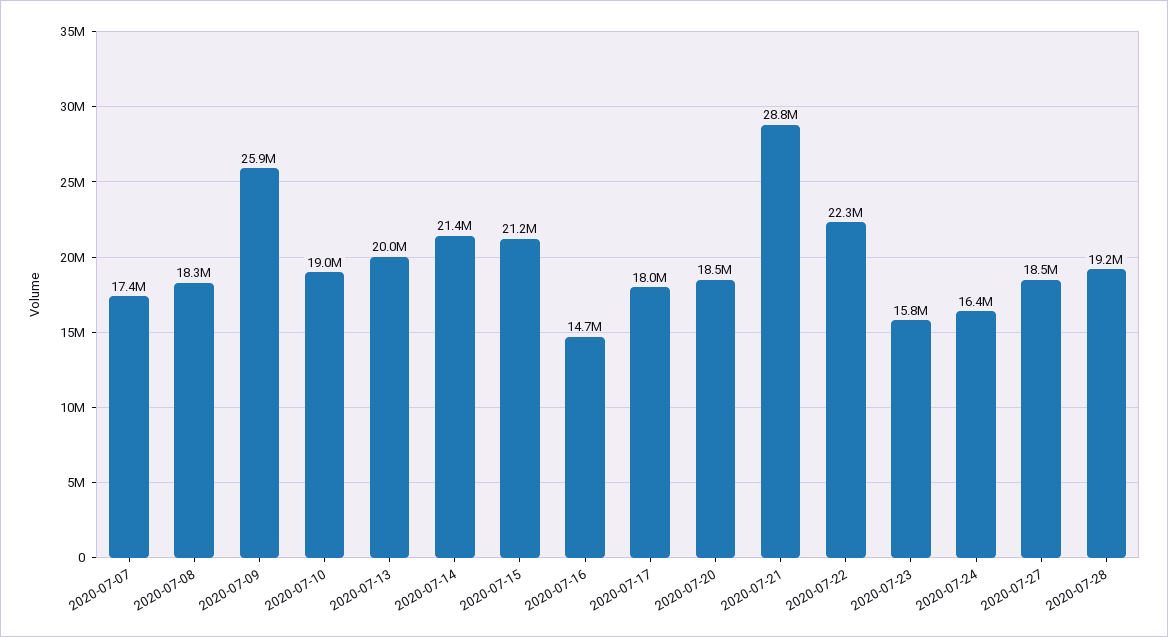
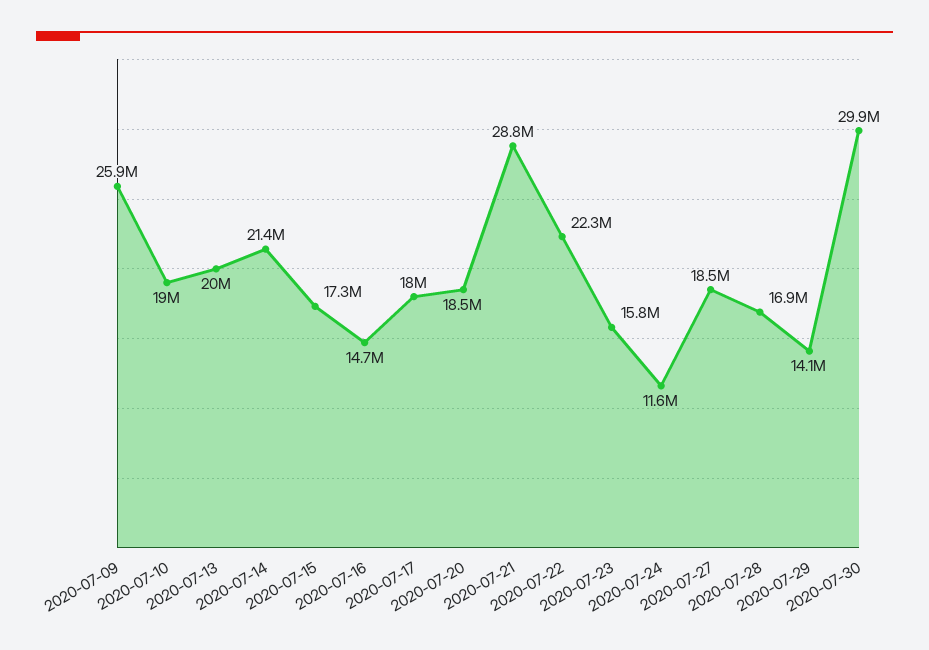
2020-07-07: 17400000 -> none
2020-07-08: 18300000 -> none
2020-07-15: 21200000 -> 17300000
2020-07-24: 16400000 -> 11600000
2020-07-28: 19200000 -> 16900000
2020-07-29: none -> 14100000
2020-07-30: none -> 29900000

